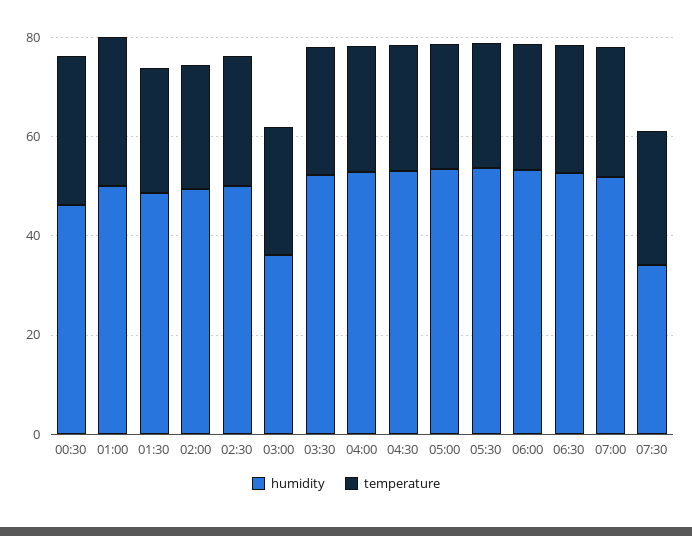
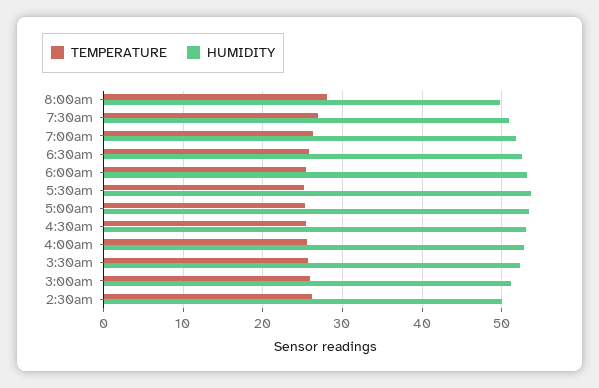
humidity, 00:30: 45 -> none
temperature, 00:30: 30 -> none
humidity, 01:00: 50 -> none
temperature, 01:00: 30 -> none
humidity, 01:30: 50 -> none
temperature, 01:30: 25 -> none
humidity, 02:00: 50 -> none
temperature, 02:00: 25 -> none
humidity, 03:00: 35 -> 51
humidity, 07:30: 35 -> 51
temperature, 8:00am: none -> 28
humidity, 8:00am: none -> 50

